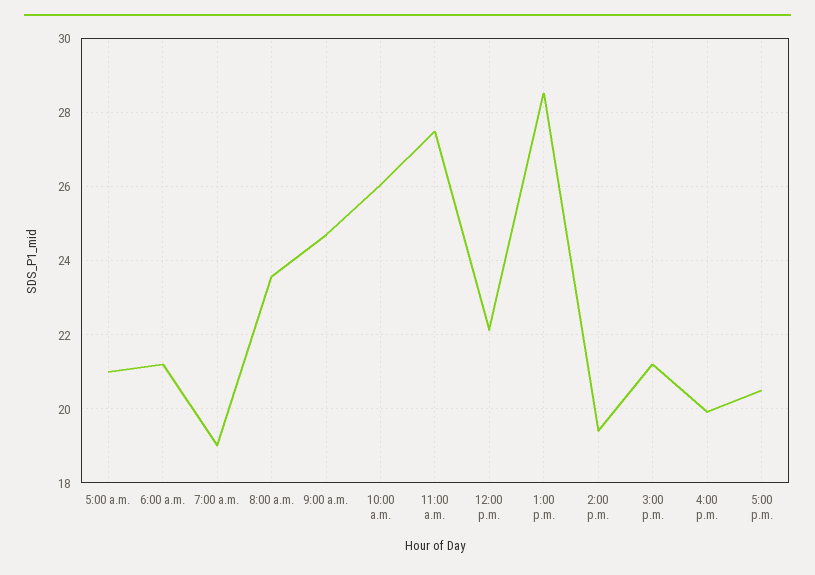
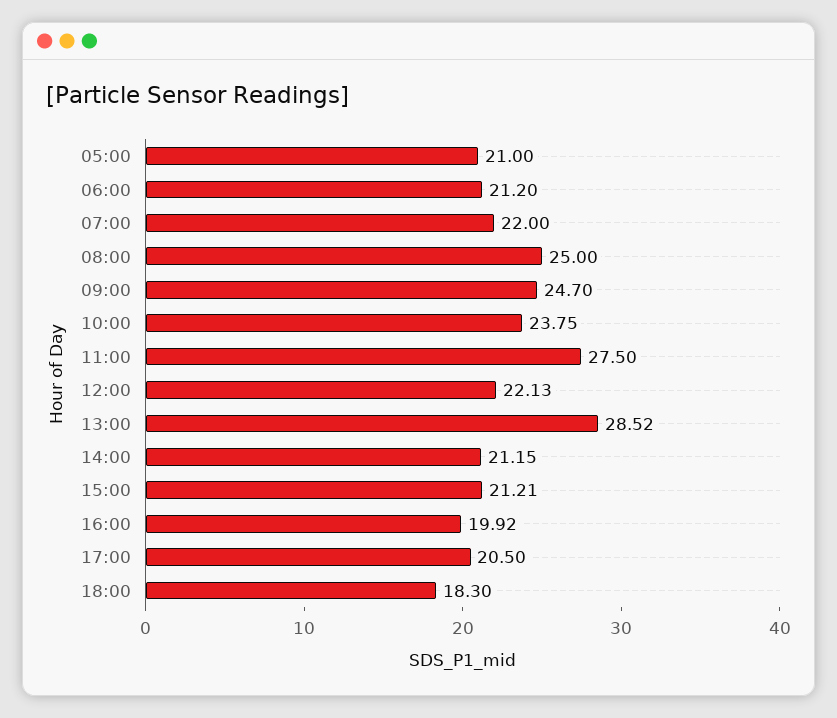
7:00 a.m.: 19 -> 22
8:00 a.m.: 23.6 -> 25
10:00 a.m.: 26 -> 23.75
2:00 p.m.: 19.4 -> 21.15
18:00: none -> 18.3

